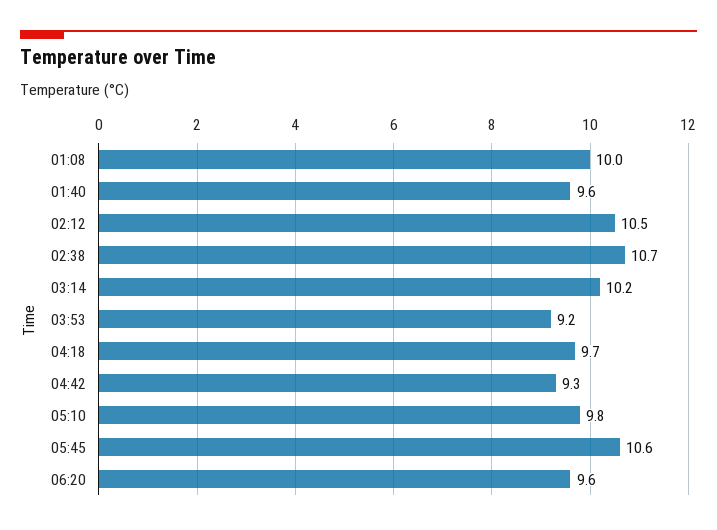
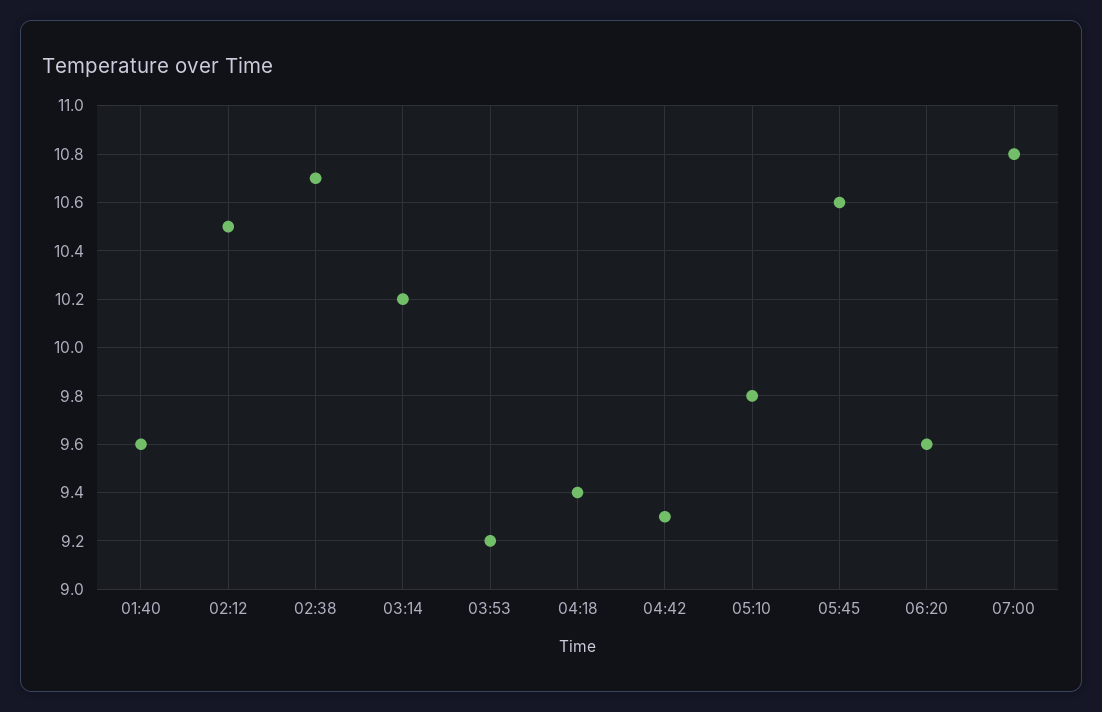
01:08: 10 -> none
04:18: 9.7 -> 9.4
07:00: none -> 10.8

